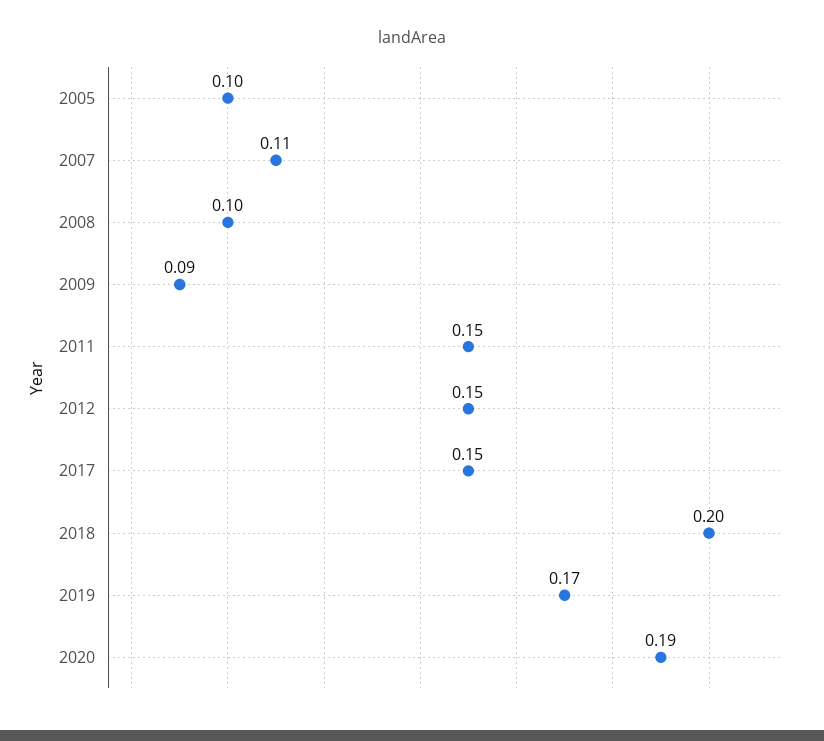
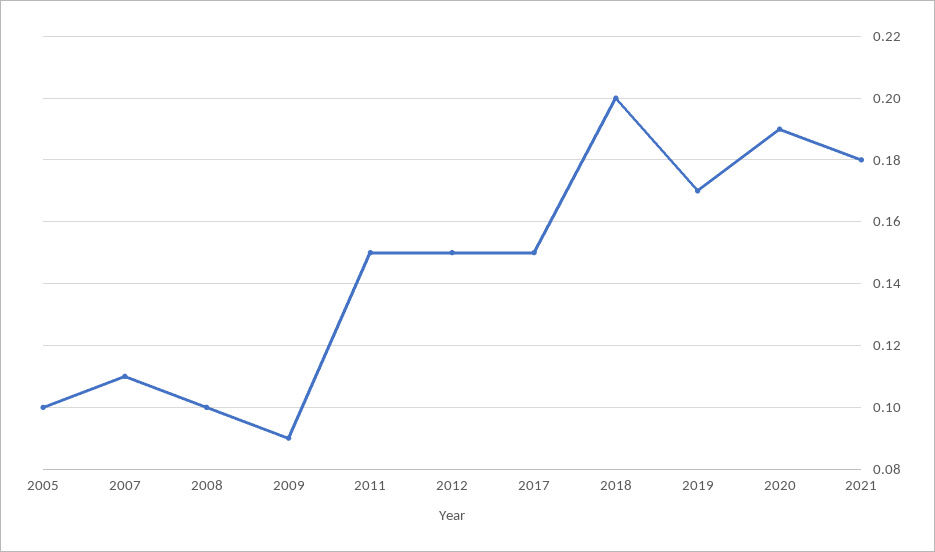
2021: none -> 0.18

